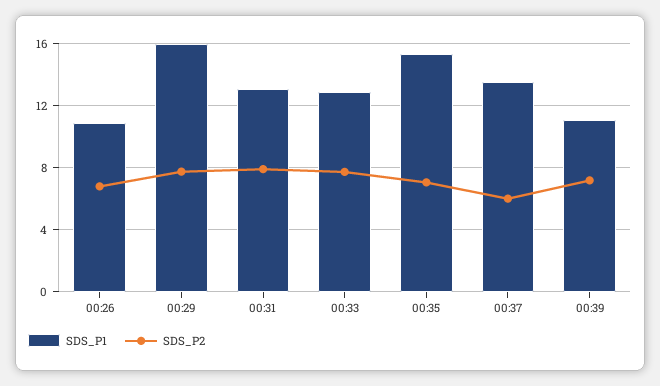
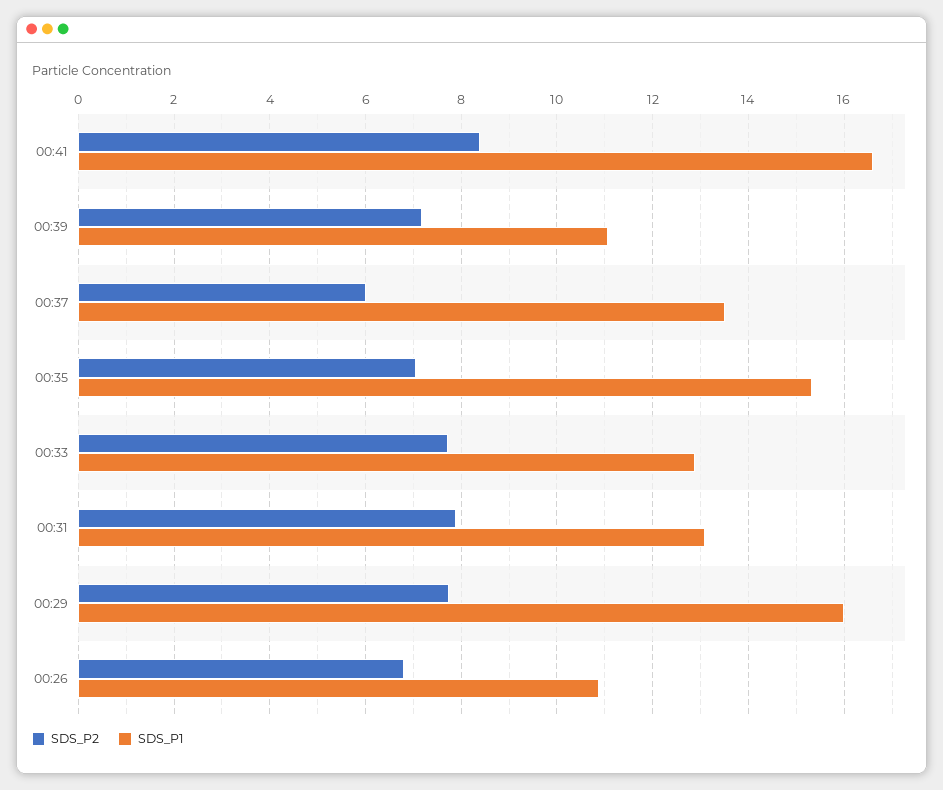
SDS_P2, 00:41: none -> 8.4
SDS_P1, 00:41: none -> 16.6

